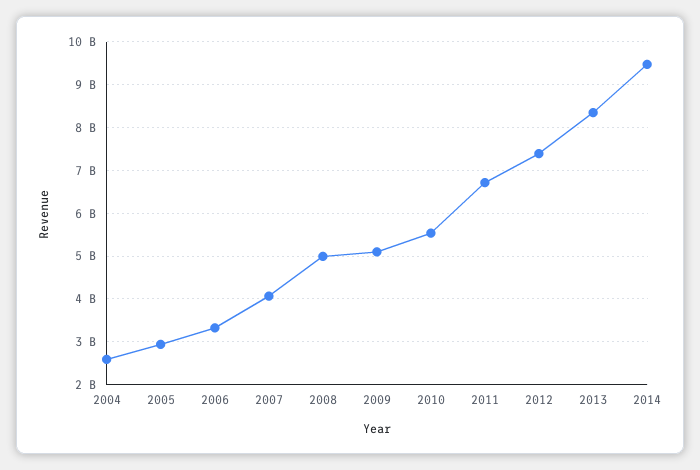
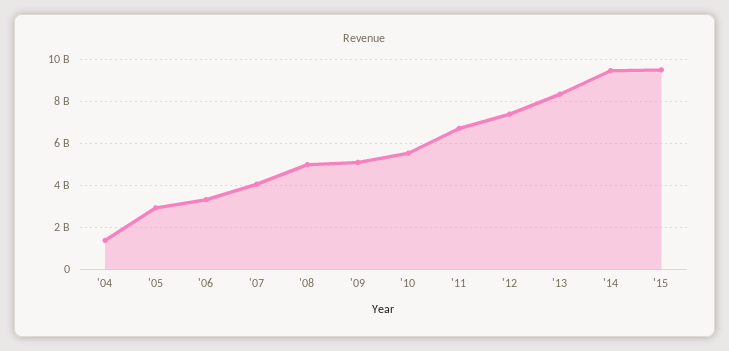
2004: 2600000000 -> 1500000000
'15: none -> 9500000000

